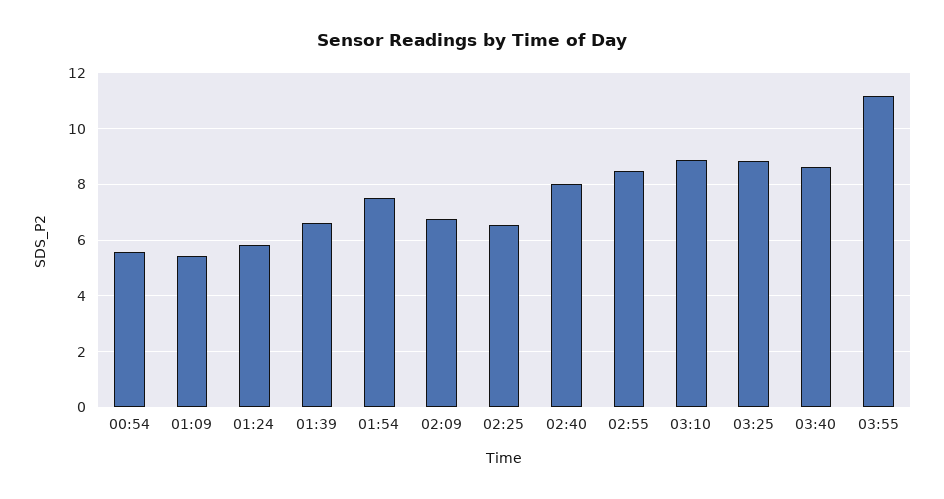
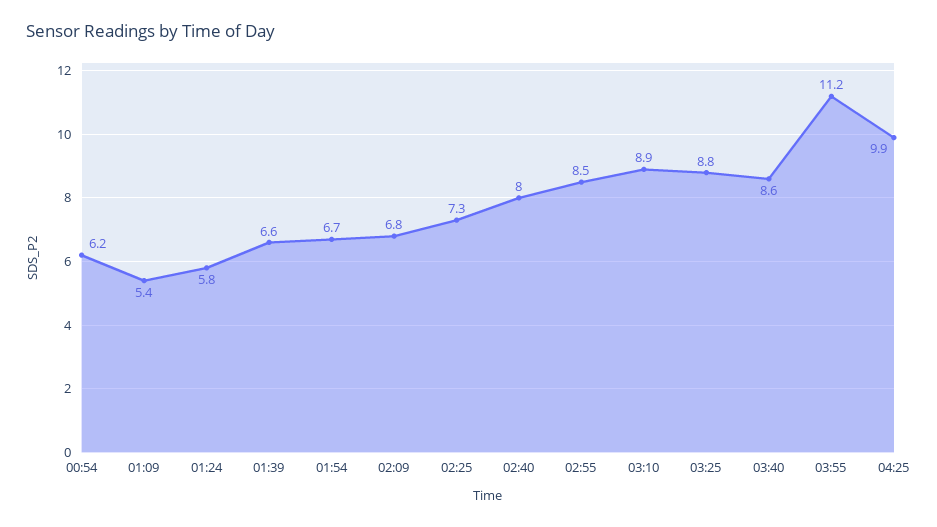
00:54: 5.5 -> 6.2
01:54: 7.5 -> 6.7
02:25: 6.5 -> 7.3
04:25: none -> 9.9

